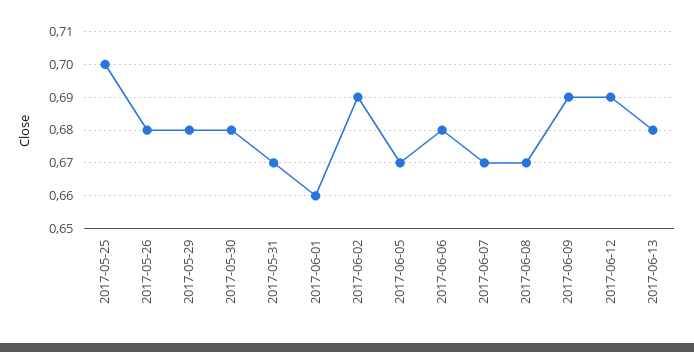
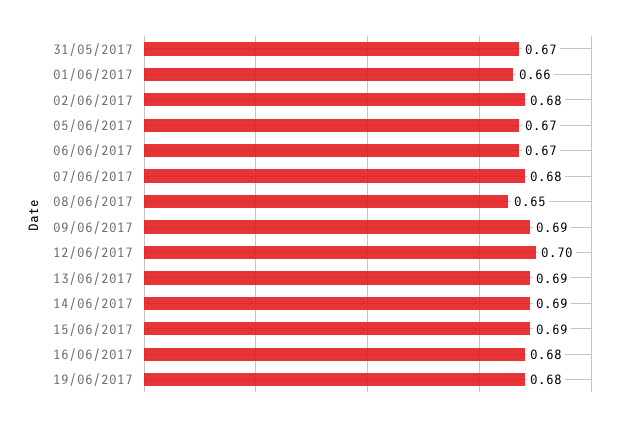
2017-05-25: 0.7 -> none
2017-05-26: 0.68 -> none
2017-05-29: 0.68 -> none
2017-05-30: 0.68 -> none
2017-06-02: 0.69 -> 0.68
2017-06-06: 0.68 -> 0.67
2017-06-07: 0.67 -> 0.68
2017-06-08: 0.67 -> 0.65
2017-06-12: 0.69 -> 0.7
2017-06-13: 0.68 -> 0.69
14/06/2017: none -> 0.69
15/06/2017: none -> 0.69
16/06/2017: none -> 0.68
19/06/2017: none -> 0.68

